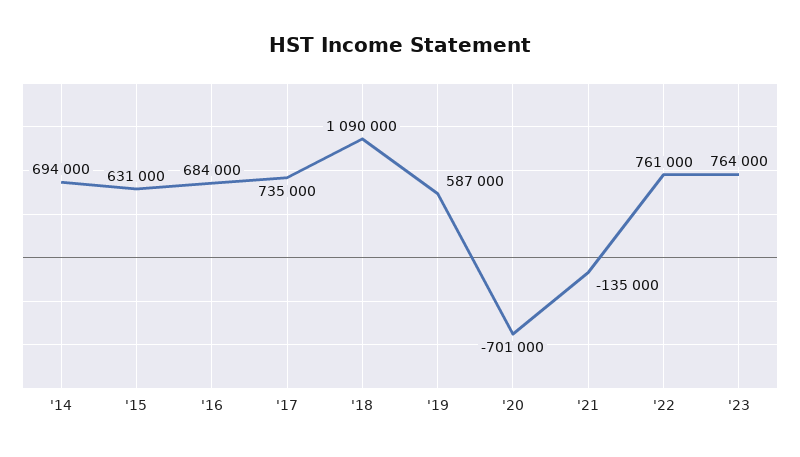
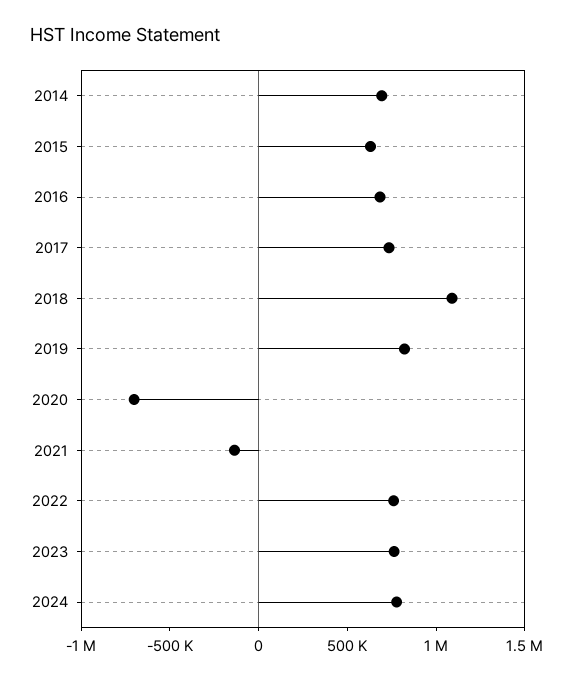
'19: 587000 -> 800000
2024: none -> 800000

